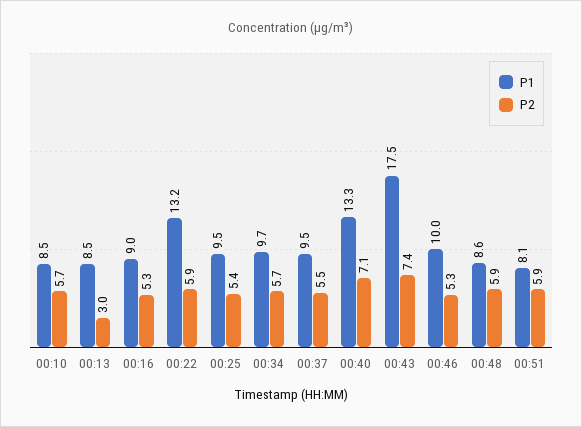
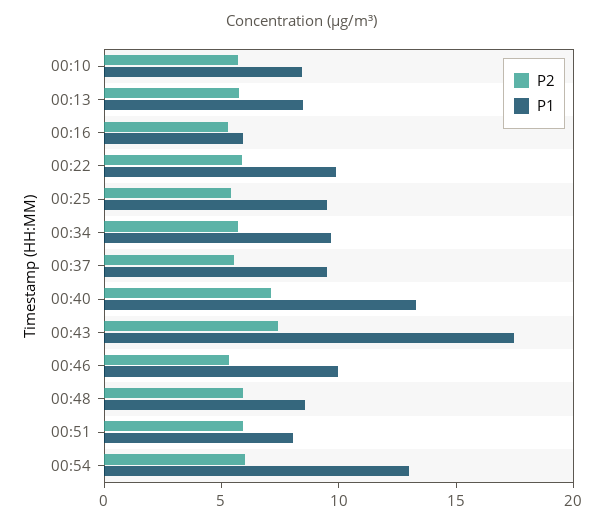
P2, 00:13: 3 -> 6
P1, 00:16: 9 -> 6
P1, 00:22: 13.2 -> 10
P2, 00:54: none -> 6
P1, 00:54: none -> 13

